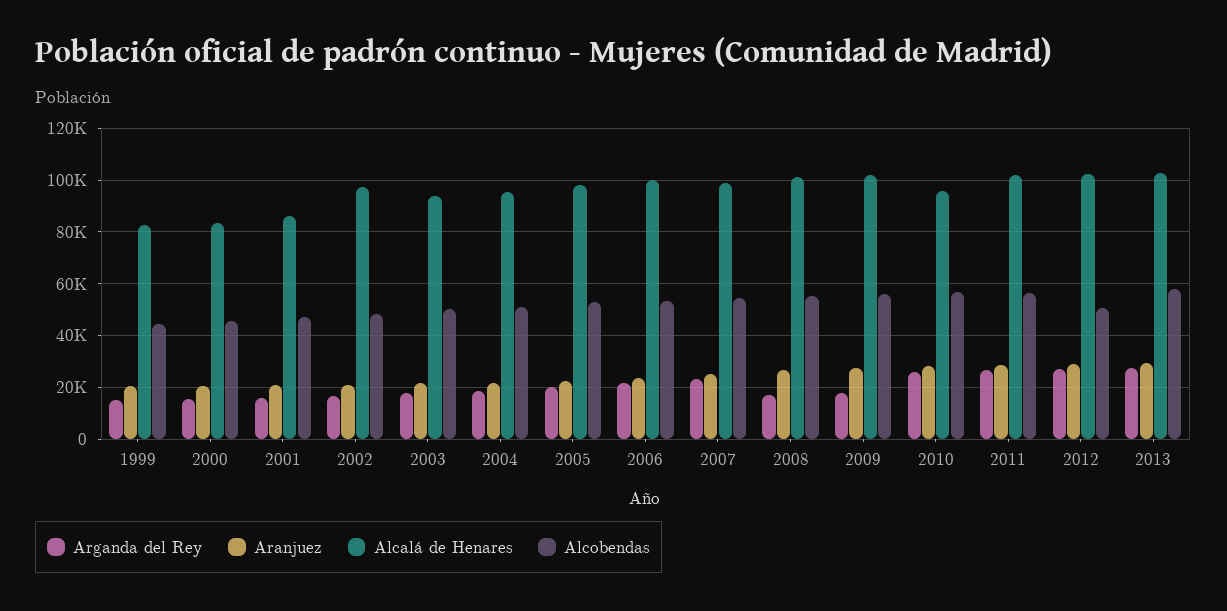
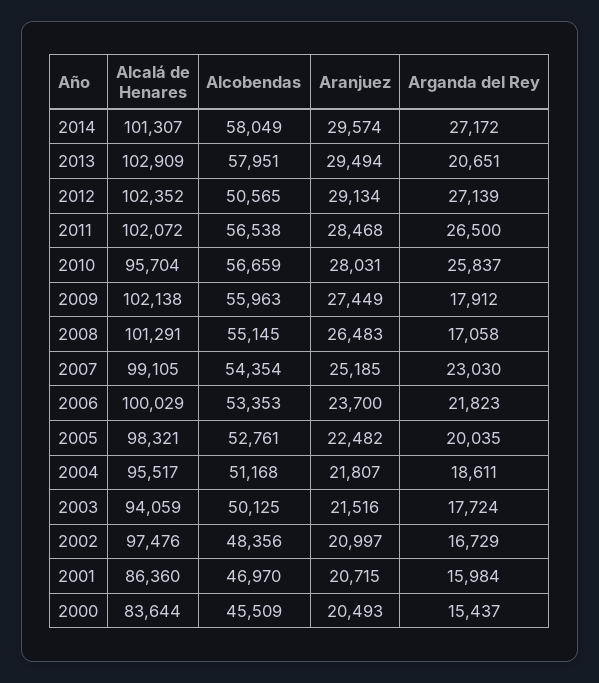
Arganda del Rey, 1999: 15000 -> none
Aranjuez, 1999: 20000 -> none
Alcalá de Henares, 1999: 82500 -> none
Alcobendas, 1999: 45000 -> none
Arganda del Rey, 2013: 27500 -> 20651
Alcalá de Henares, 2014: none -> 101307
Alcobendas, 2014: none -> 58049
Aranjuez, 2014: none -> 29574
Arganda del Rey, 2014: none -> 27172

